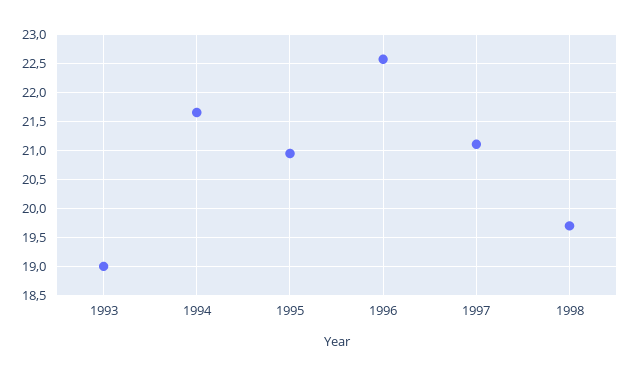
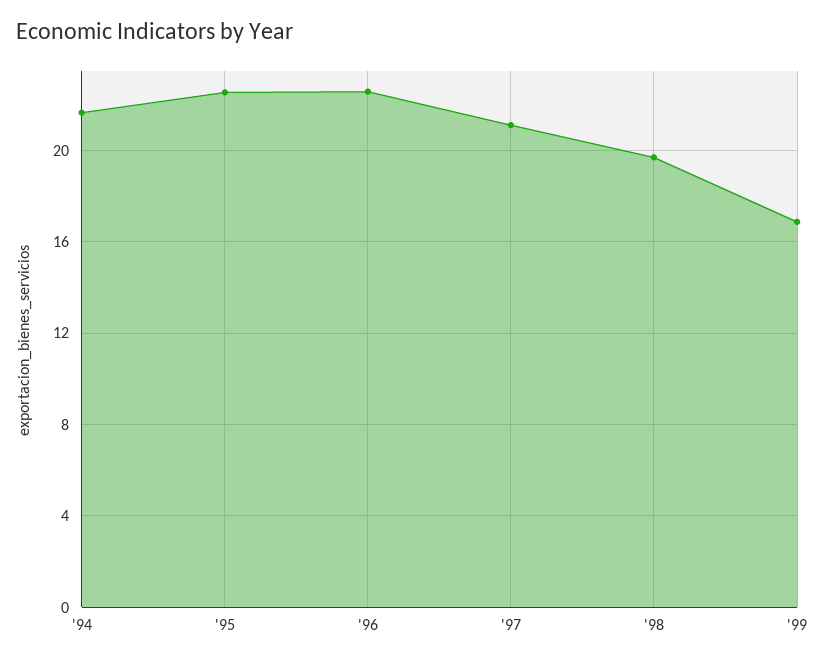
1993: 19 -> none
1995: 21 -> 22.5
'99: none -> 17

